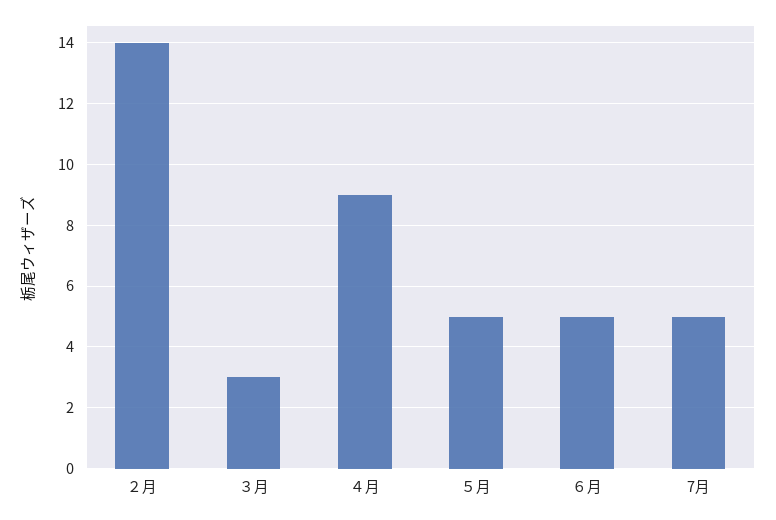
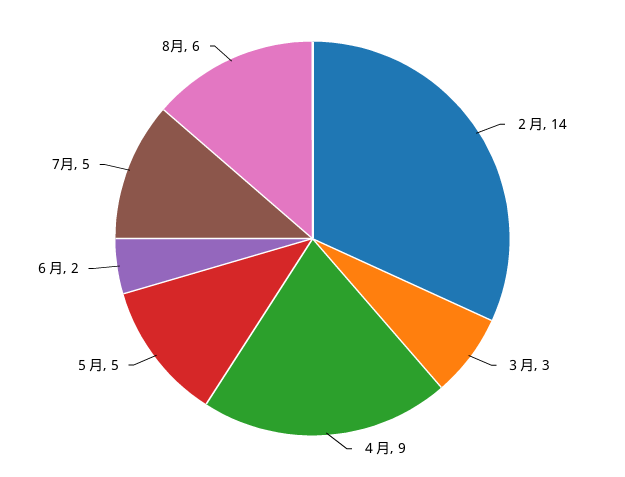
６月: 5 -> 2
8月: none -> 6

